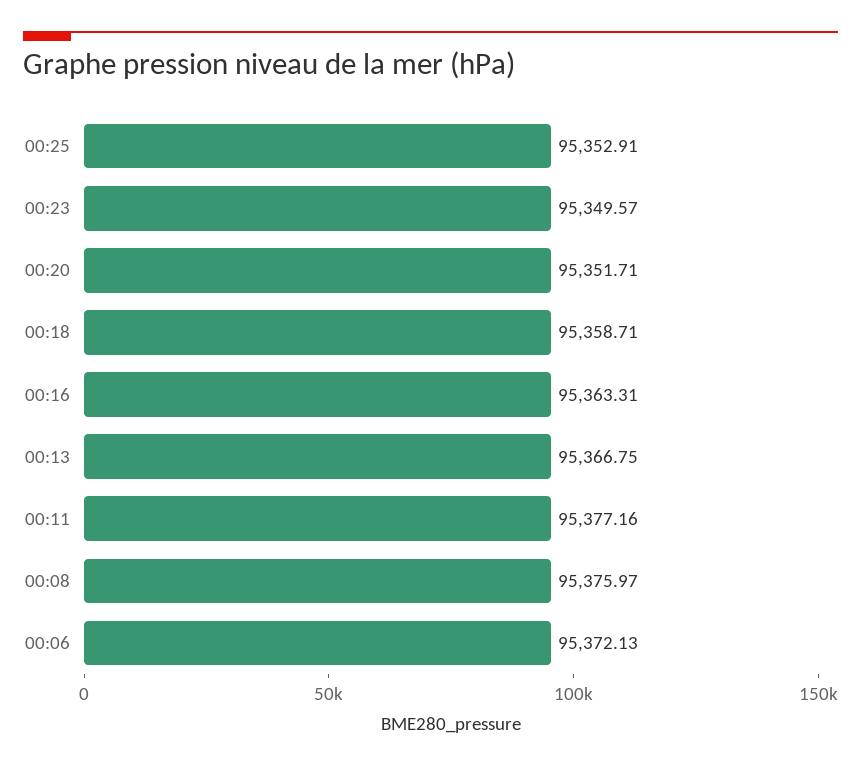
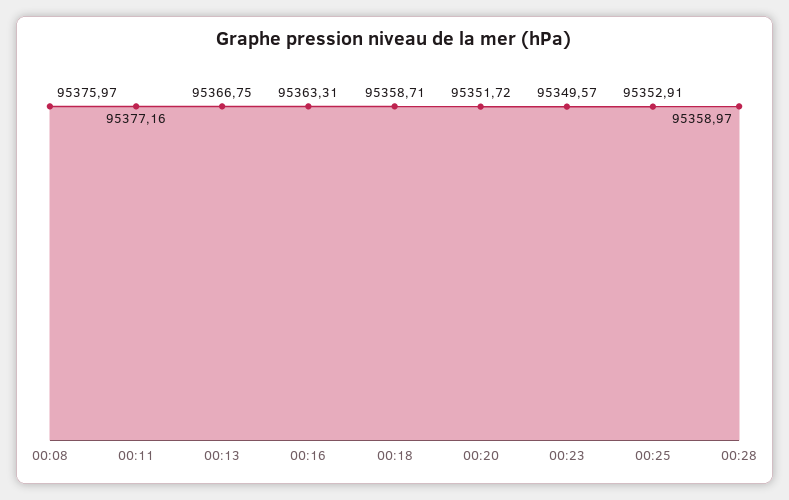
00:20: 95351.71 -> 95351.72
00:06: 95372.13 -> none
00:28: none -> 95358.97

